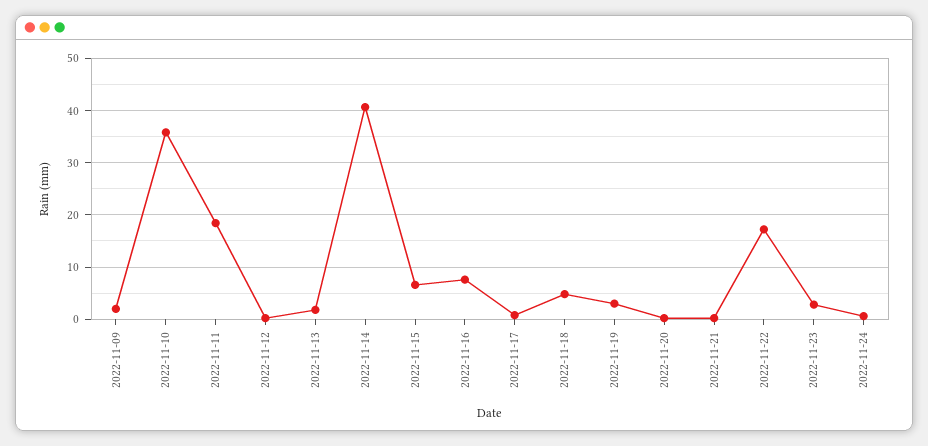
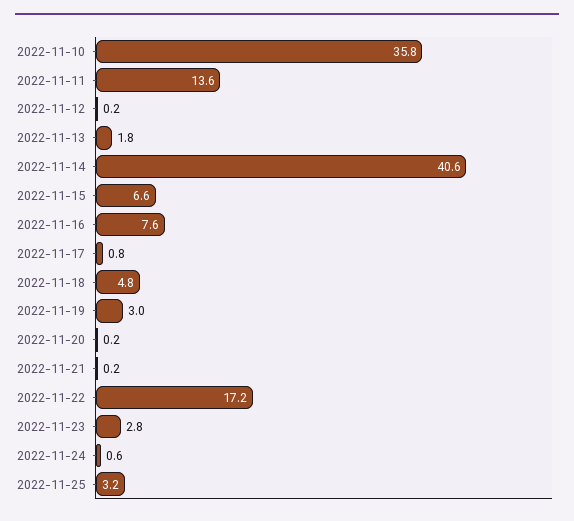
2022-11-09: 2 -> none
2022-11-11: 18 -> 13.6
2022-11-25: none -> 3.2

